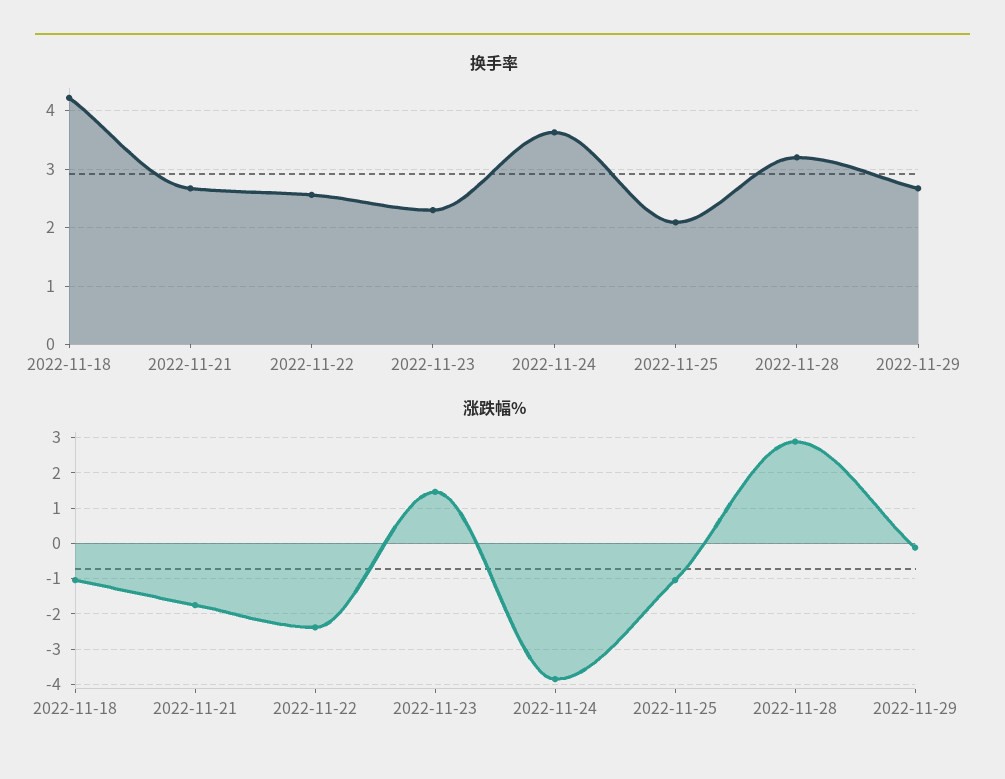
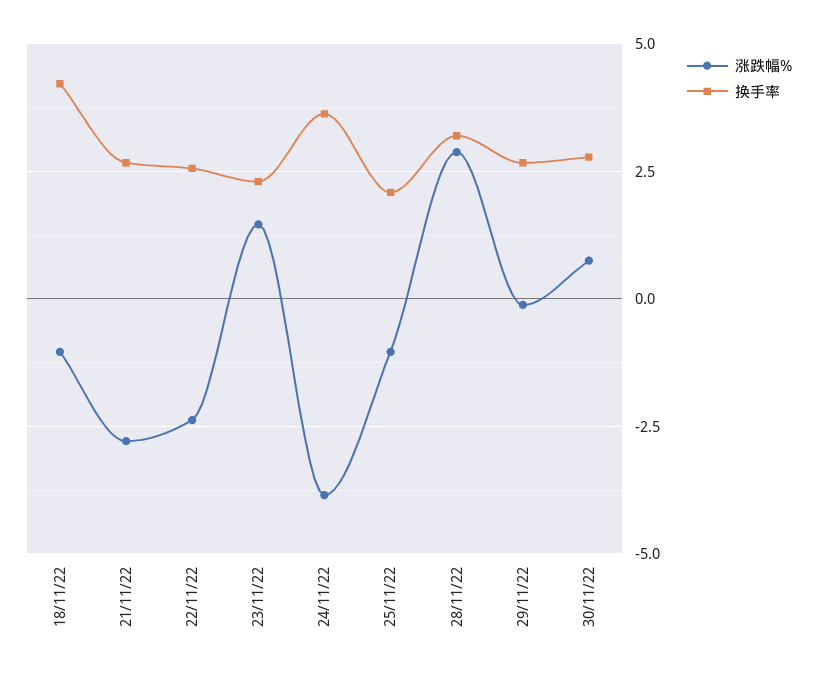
涨跌幅%, 2022-11-21: -1.8 -> -2.75
涨跌幅%, 30/11/22: none -> 0.75
换手率, 30/11/22: none -> 2.75

